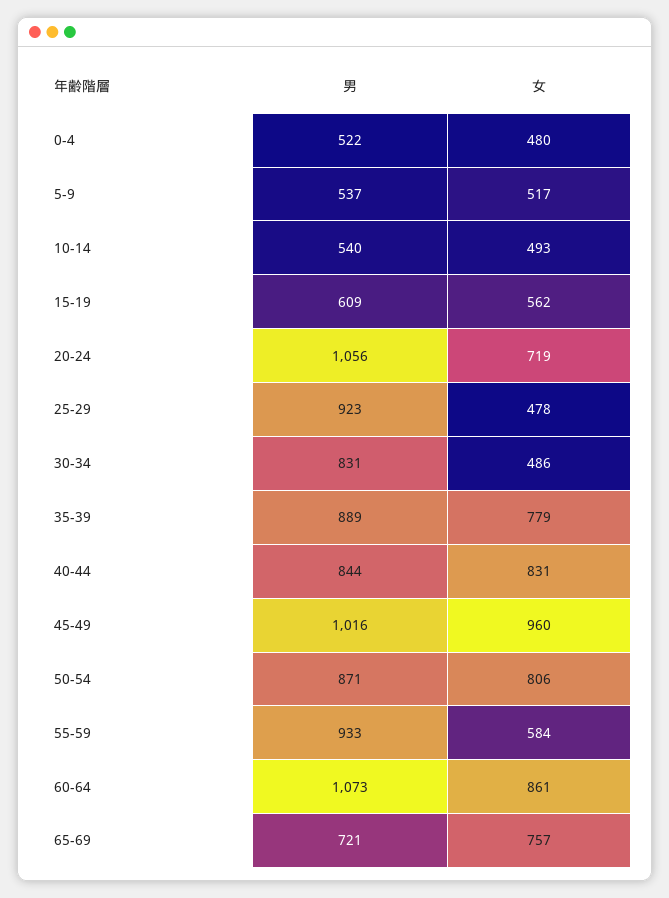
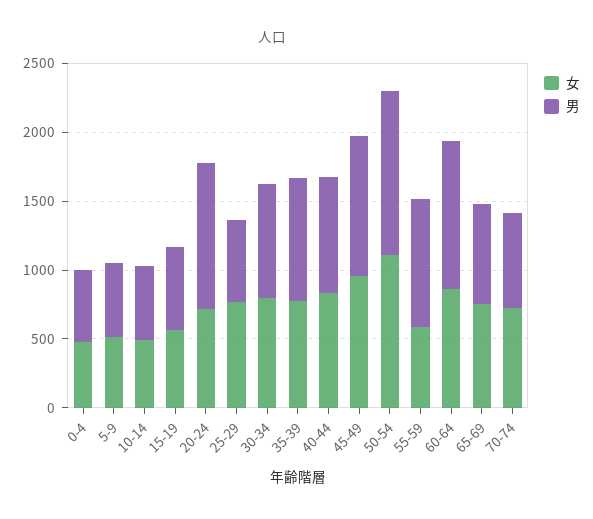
男, 25-29: 923 -> 600
女, 25-29: 478 -> 800
女, 30-34: 486 -> 800
男, 50-54: 871 -> 1200
女, 50-54: 806 -> 1100
女, 70-74: none -> 700
男, 70-74: none -> 700

